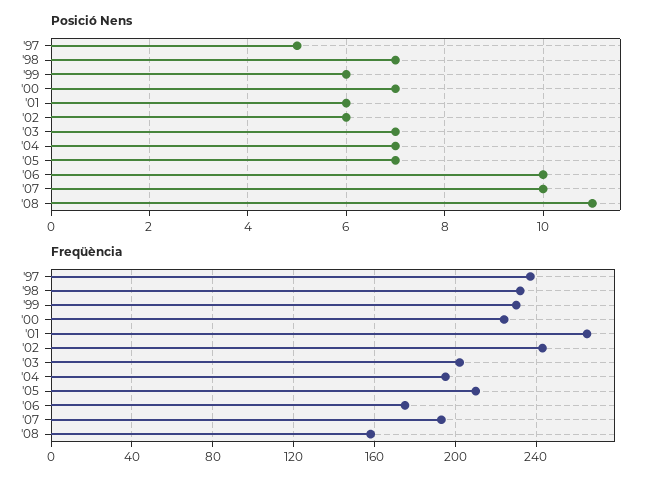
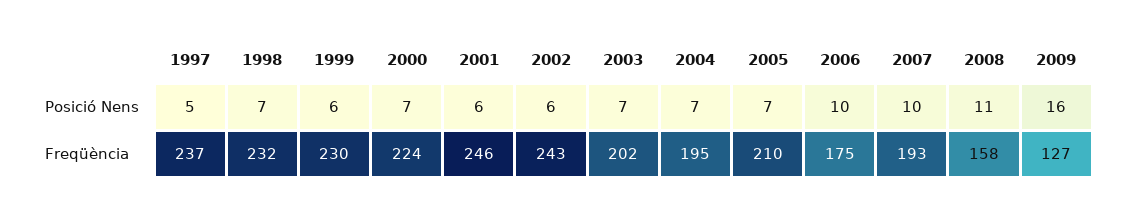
Freqüència, '01: 265 -> 246
Posició Nens, 2009: none -> 16
Freqüència, 2009: none -> 127

